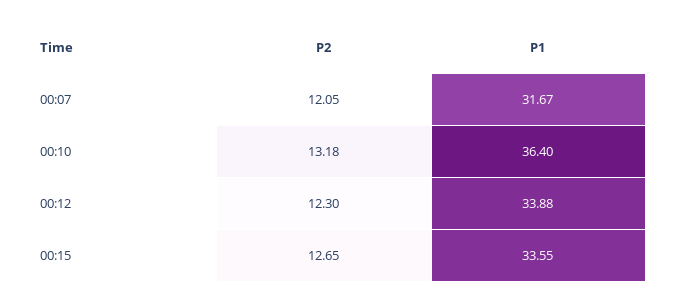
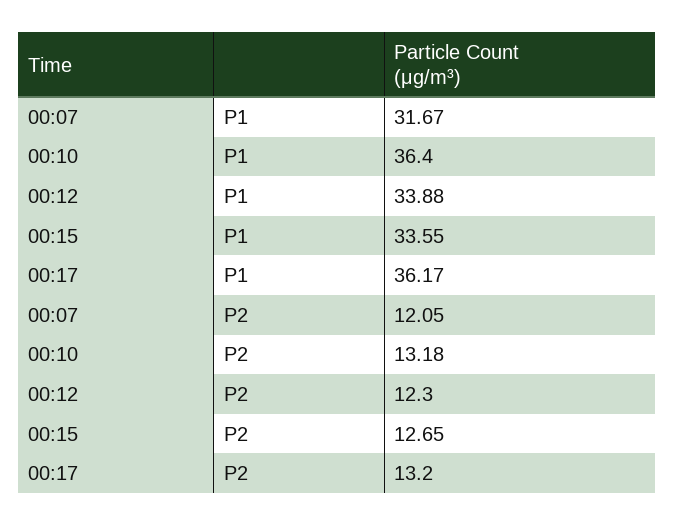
P1, 00:17: none -> 36.17
P2, 00:17: none -> 13.2

